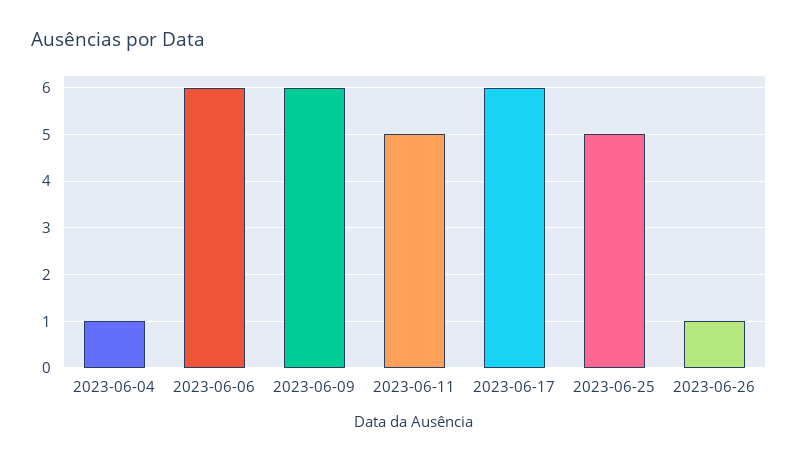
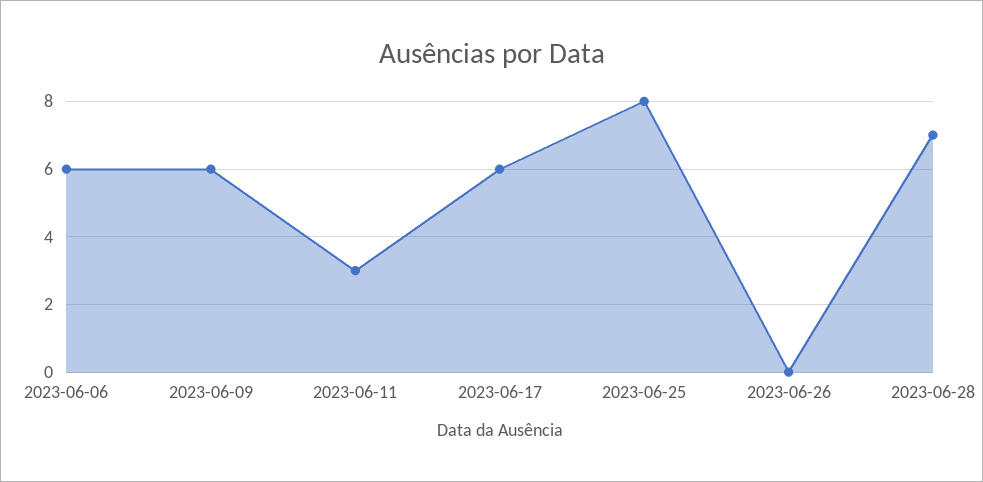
2023-06-04: 1 -> none
2023-06-11: 5 -> 3
2023-06-25: 5 -> 8
2023-06-26: 1 -> 0
2023-06-28: none -> 7

